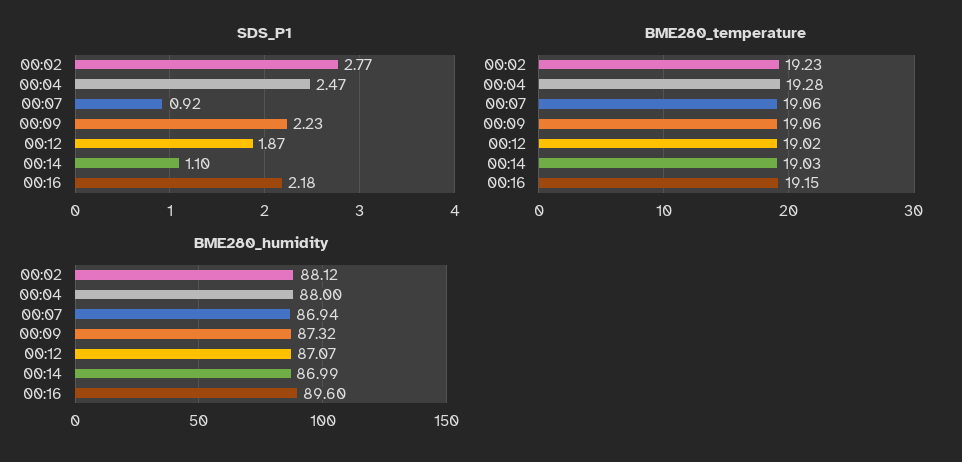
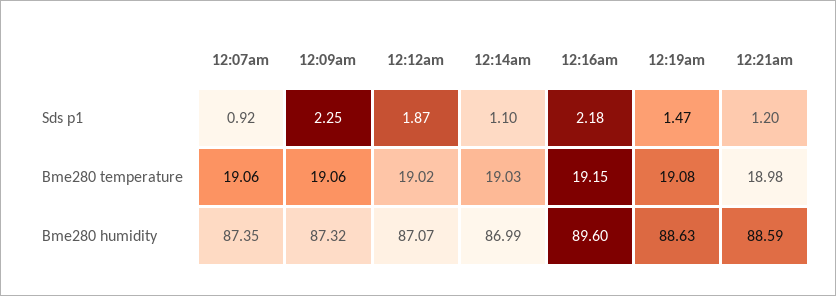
SDS_P1, 00:02: 2.77 -> none
SDS_P1, 00:04: 2.47 -> none
SDS_P1, 00:09: 2.23 -> 2.25
BME280_temperature, 00:02: 19.23 -> none
BME280_temperature, 00:04: 19.28 -> none
BME280_humidity, 00:02: 88.12 -> none
BME280_humidity, 00:04: 88 -> none
BME280_humidity, 00:07: 86.94 -> 87.35
SDS_P1, 12:19am: none -> 1.47
SDS_P1, 12:21am: none -> 1.2
BME280_temperature, 12:19am: none -> 19.08
BME280_temperature, 12:21am: none -> 18.98
BME280_humidity, 12:19am: none -> 88.63
BME280_humidity, 12:21am: none -> 88.59

